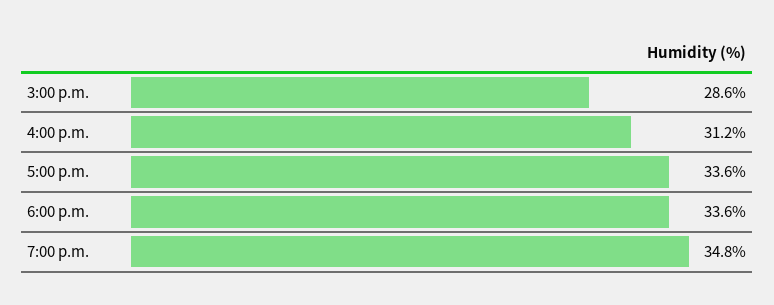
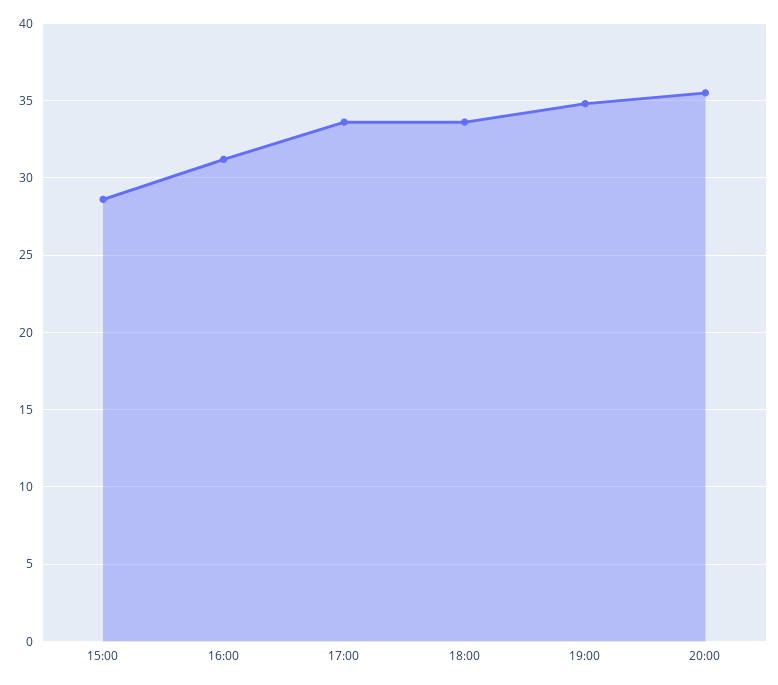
20:00: none -> 35.5

